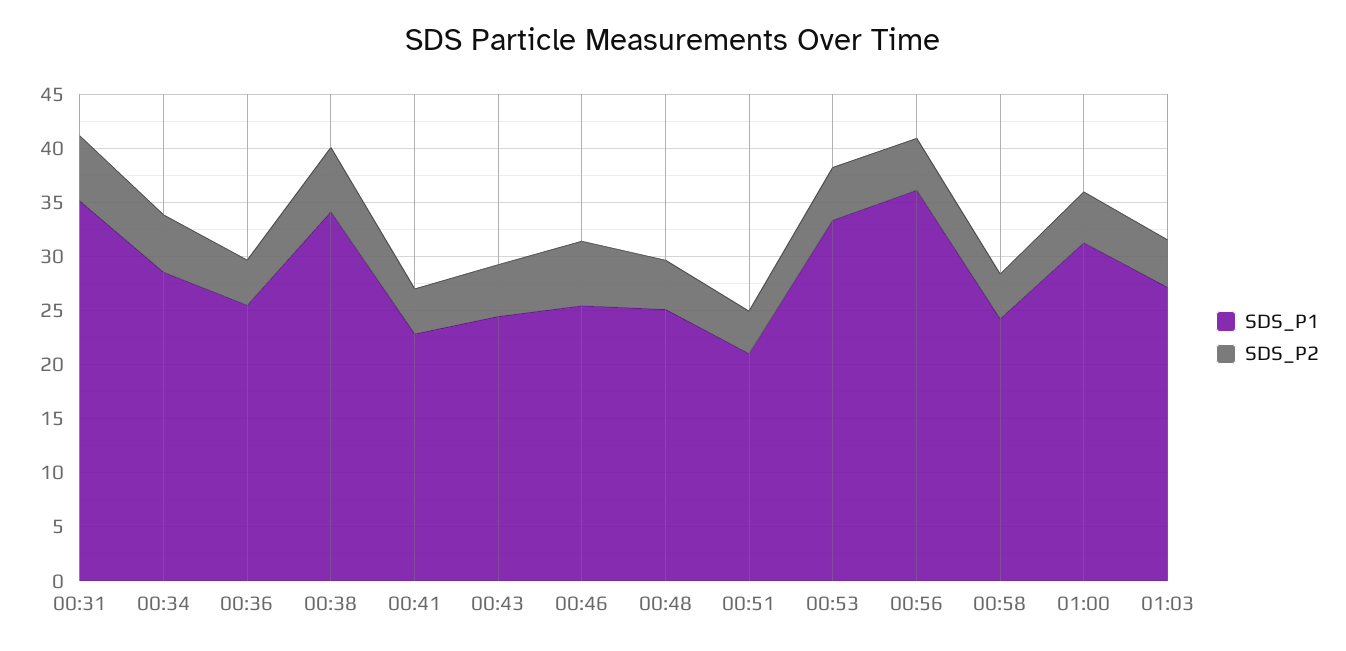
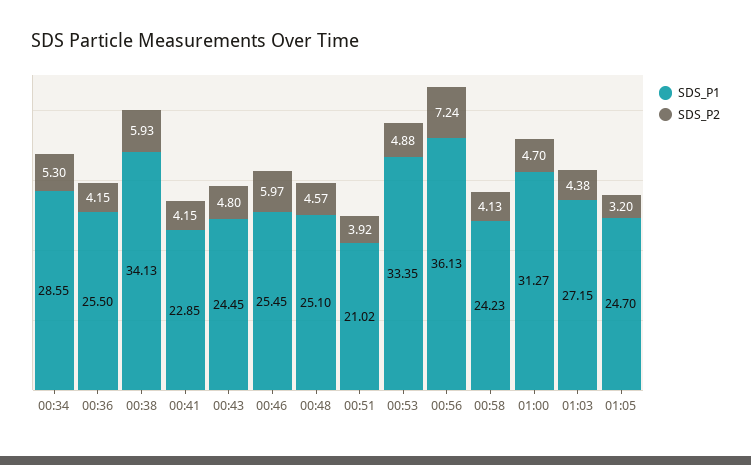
SDS_P1, 00:31: 35 -> none
SDS_P2, 00:31: 6 -> none
SDS_P2, 00:56: 5 -> 7.24
SDS_P1, 01:05: none -> 24.7
SDS_P2, 01:05: none -> 3.2

